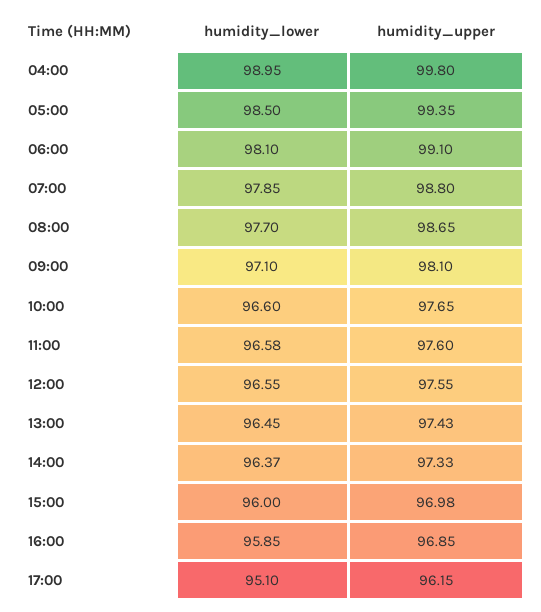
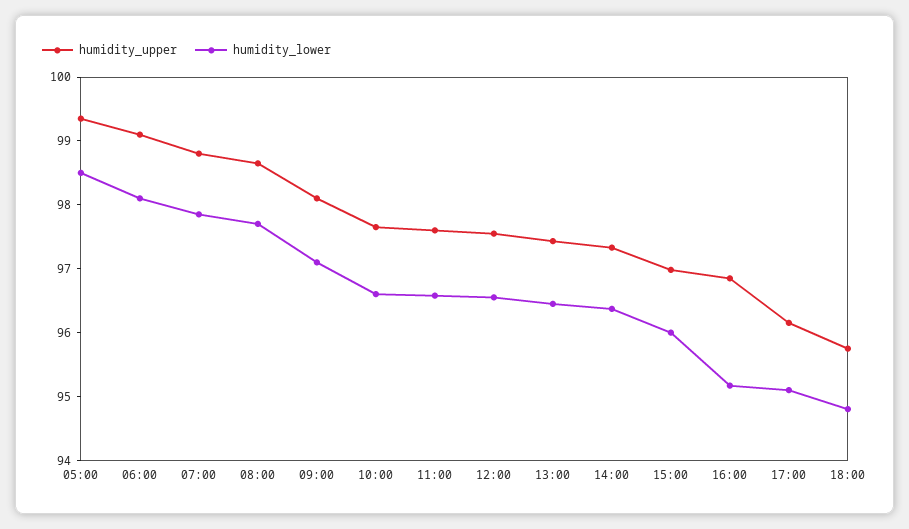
humidity_lower, 04:00: 98.95 -> none
humidity_upper, 04:00: 99.8 -> none
humidity_lower, 16:00: 95.85 -> 95.2
humidity_upper, 18:00: none -> 95.8
humidity_lower, 18:00: none -> 94.8

